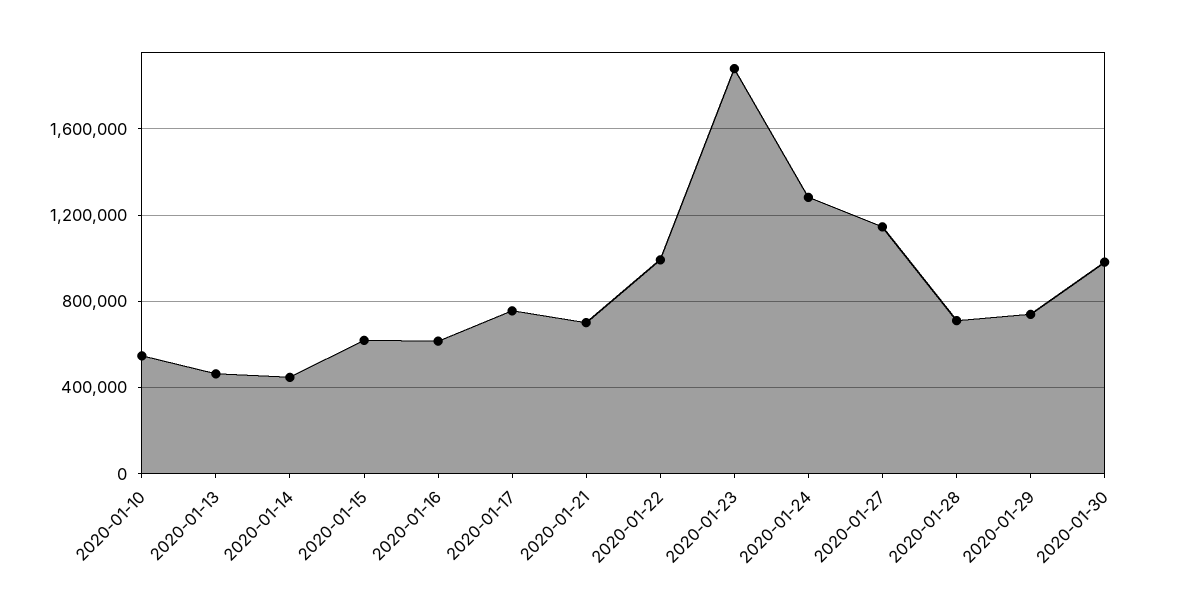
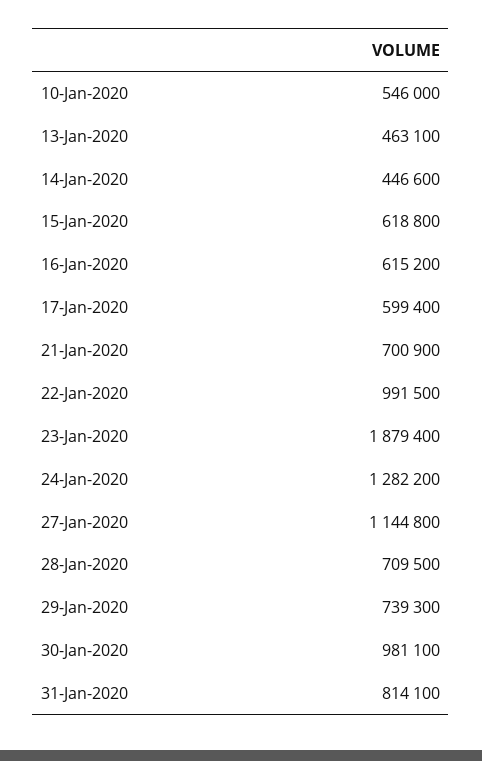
2020-01-17: 750000 -> 599400
31-Jan-2020: none -> 814100

